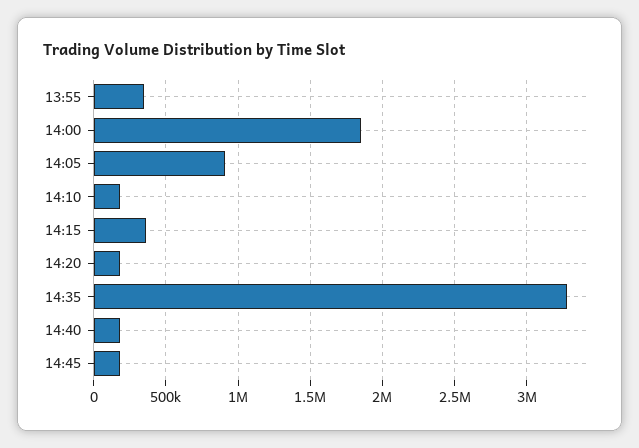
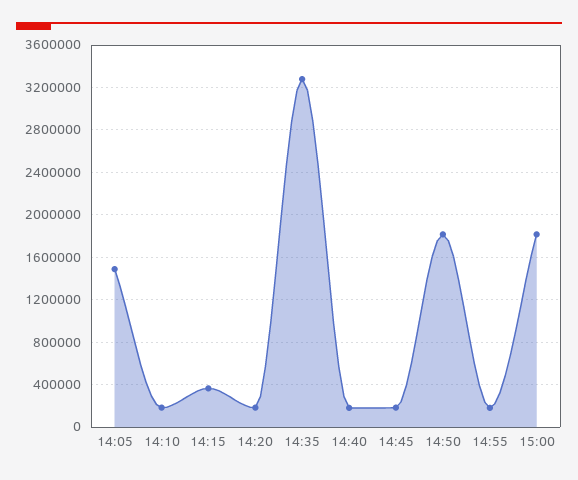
13:55: 350000 -> none
14:00: 1850000 -> none
14:05: 900000 -> 1500000
14:50: none -> 1800000
14:55: none -> 200000
15:00: none -> 1800000

